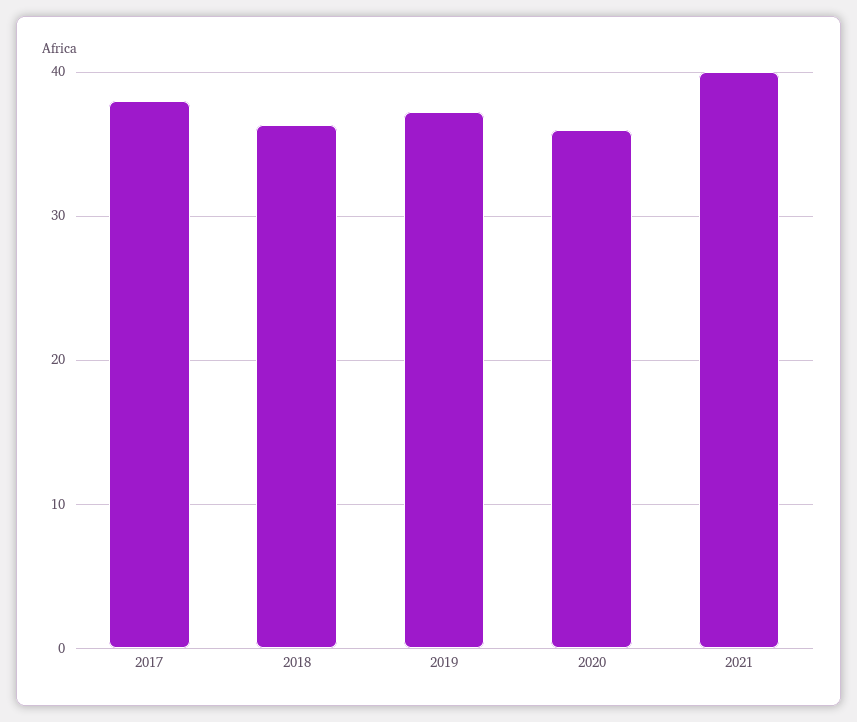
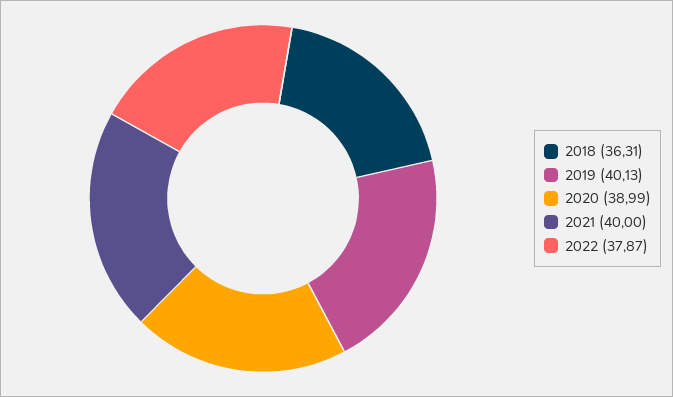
2017: 38 -> none
2019: 37 -> 40.13
2020: 36 -> 38.99
2022: none -> 37.87

